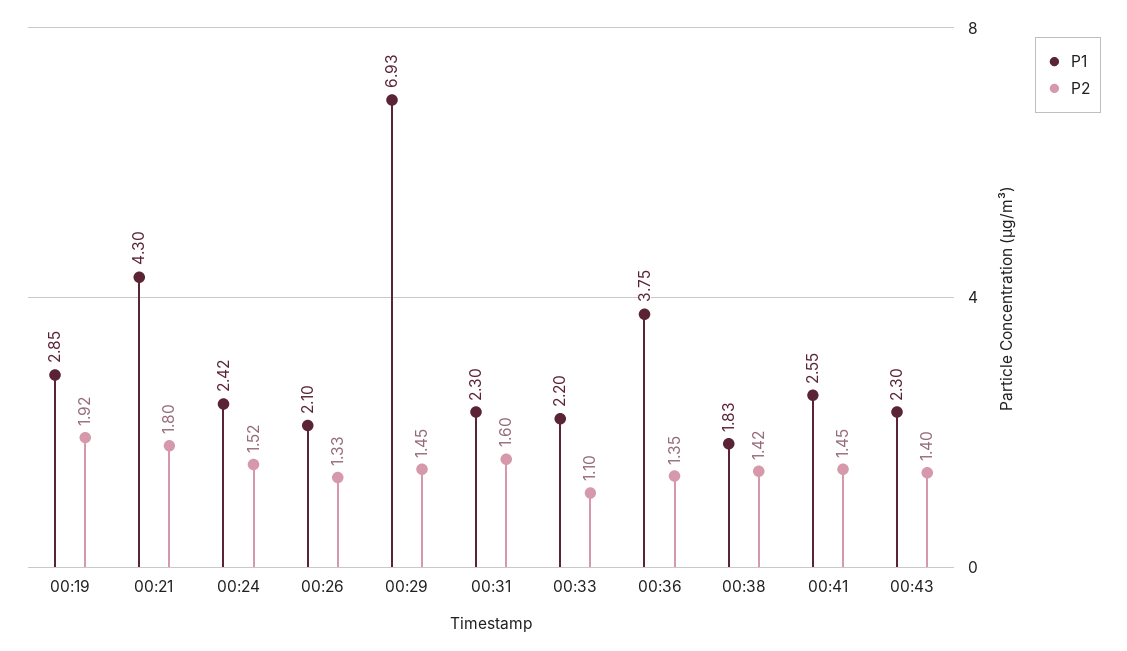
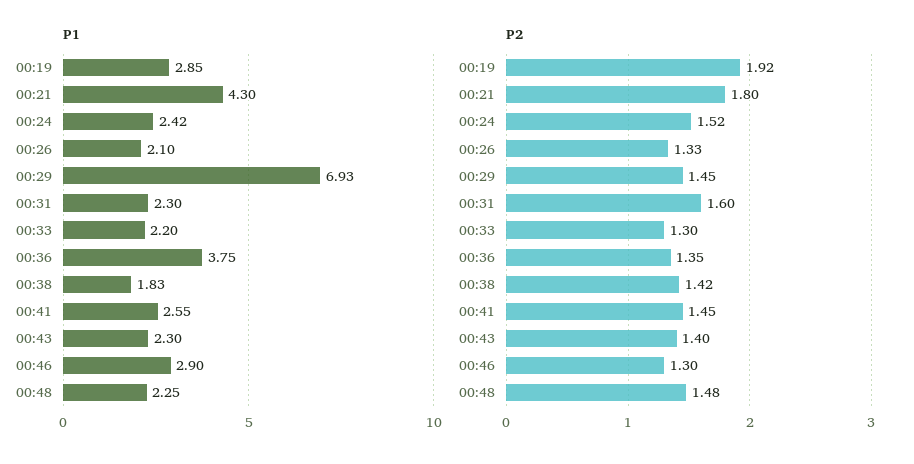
P2, 00:33: 1.1 -> 1.3
P1, 00:46: none -> 2.9
P1, 00:48: none -> 2.25
P2, 00:46: none -> 1.3
P2, 00:48: none -> 1.48

